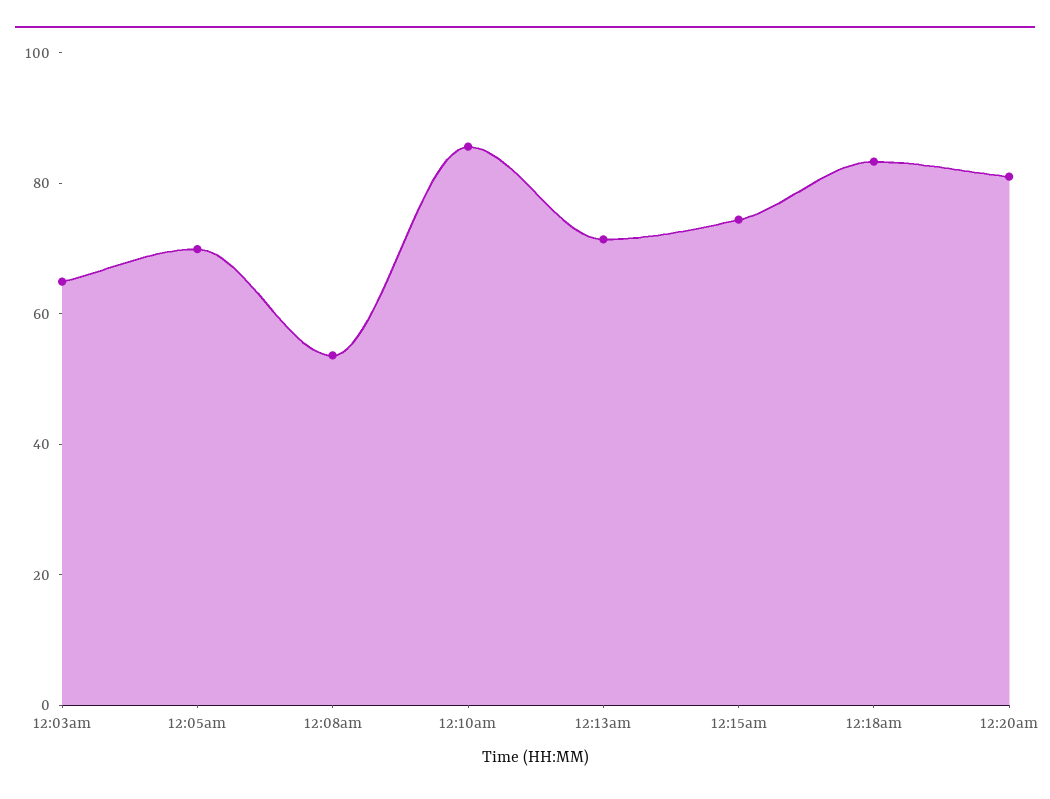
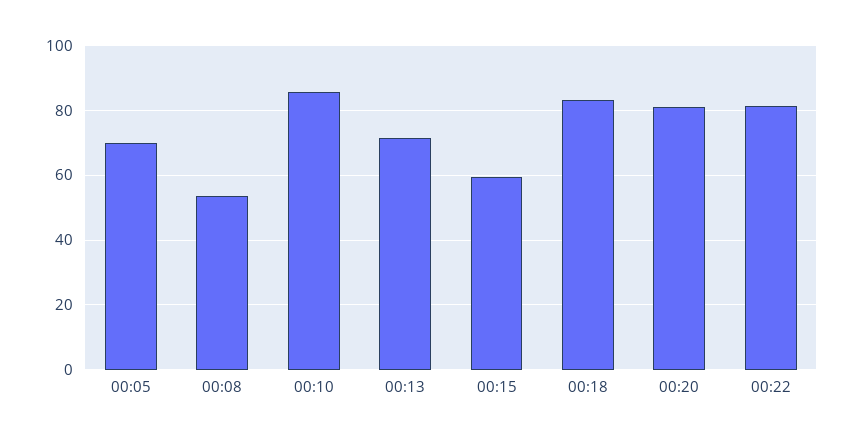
12:03am: 65 -> none
12:15am: 75 -> 60
00:22: none -> 82

